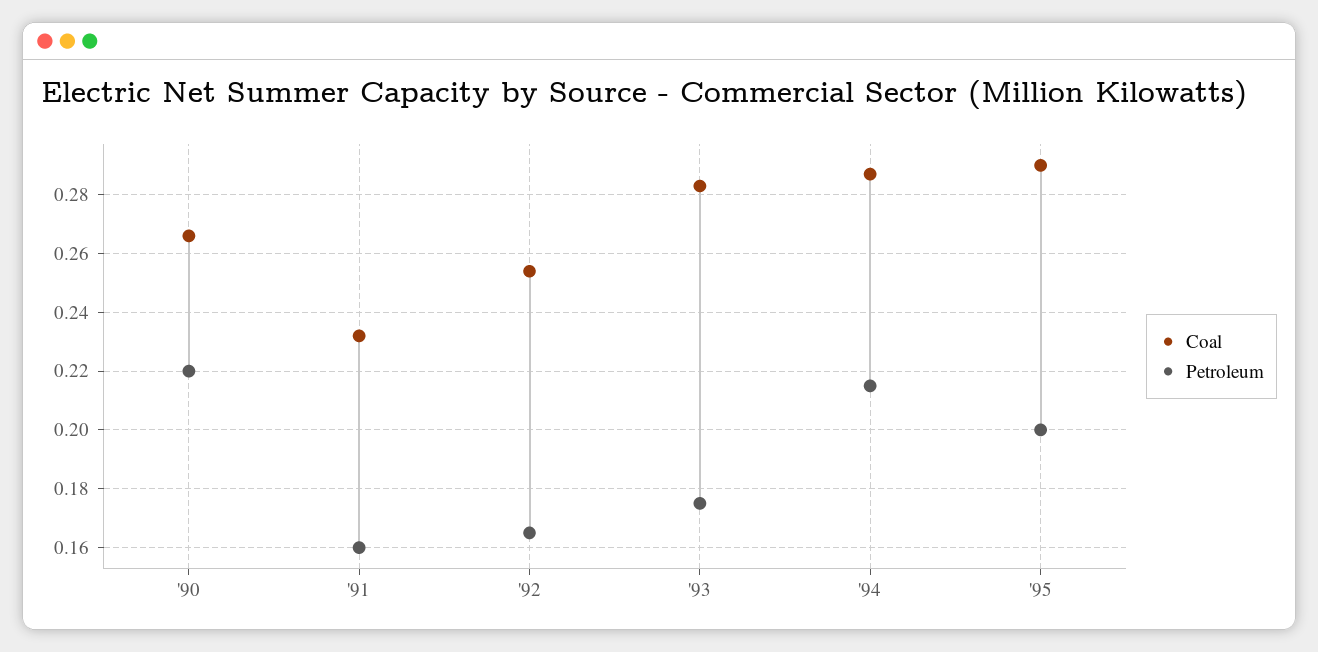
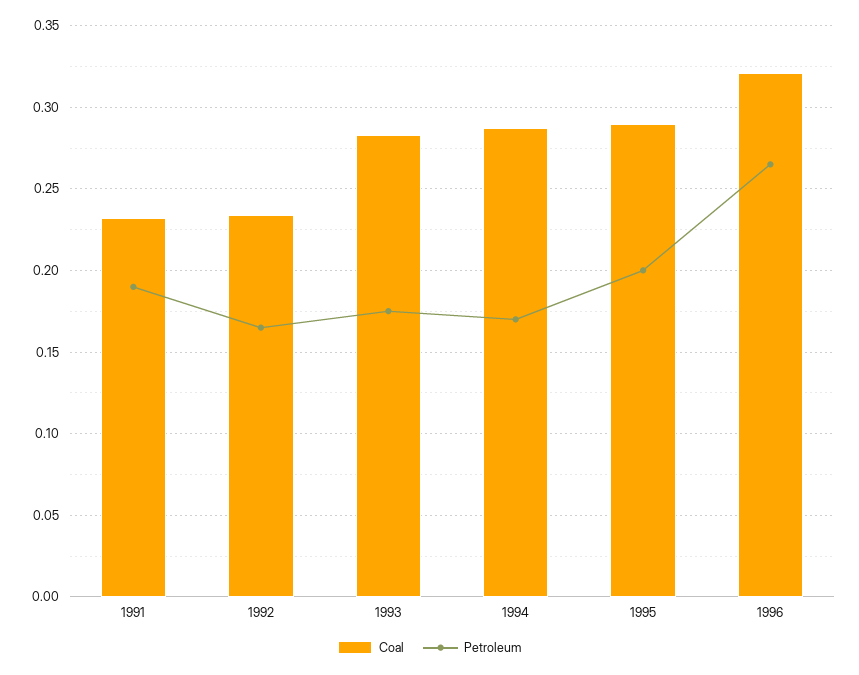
Coal, '90: 0.265 -> none
Petroleum, '90: 0.22 -> none
Petroleum, '91: 0.16 -> 0.19
Coal, '92: 0.255 -> 0.235
Petroleum, '94: 0.215 -> 0.17
Coal, 1996: none -> 0.32
Petroleum, 1996: none -> 0.265

